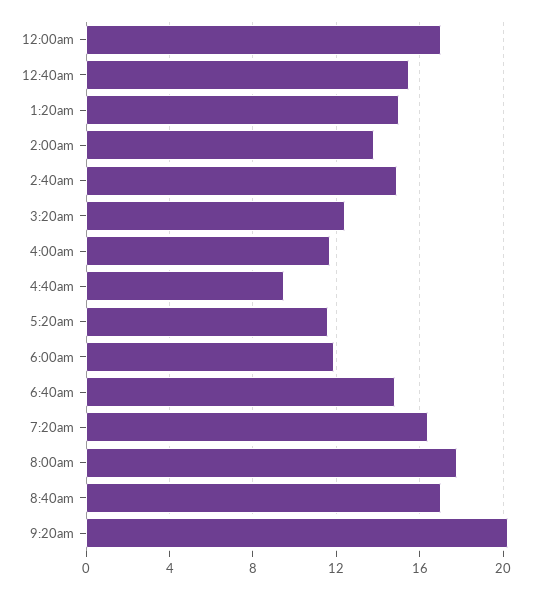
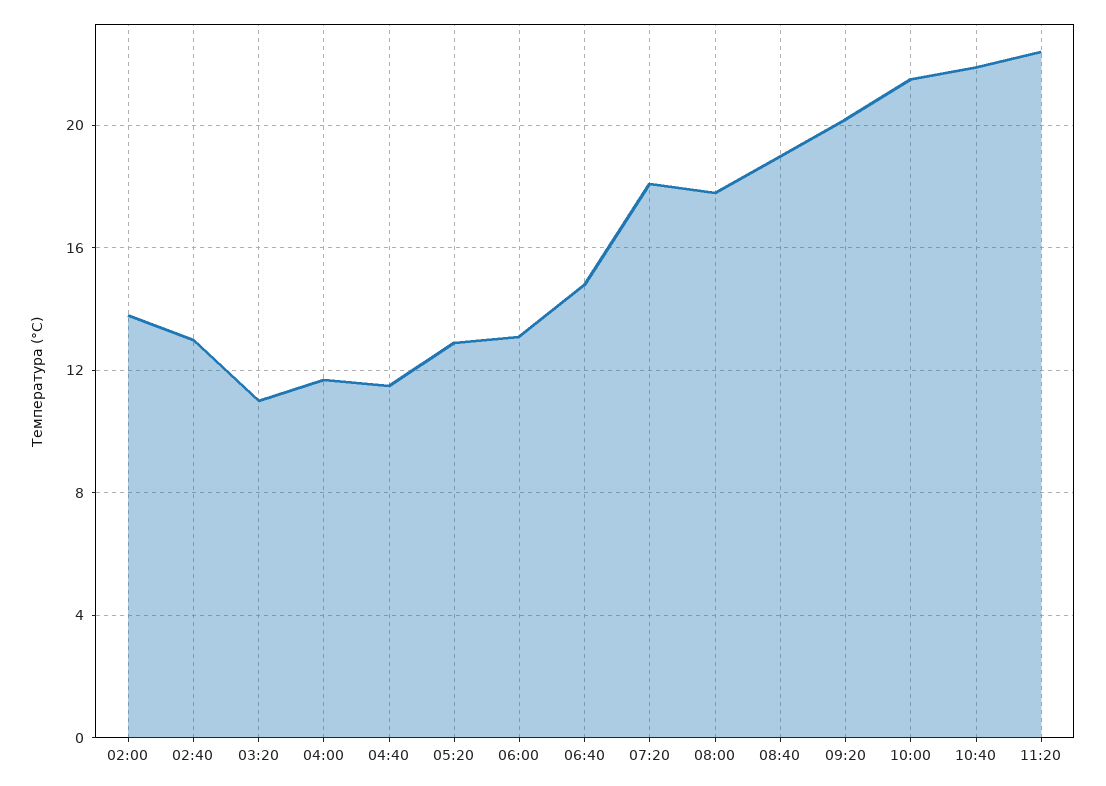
12:00am: 17 -> none
12:40am: 15.5 -> none
1:20am: 15 -> none
2:40am: 15 -> 13
3:20am: 12.5 -> 11
4:40am: 9.5 -> 11.5
5:20am: 11.5 -> 13
6:00am: 12 -> 13
7:20am: 16.5 -> 18
8:40am: 17 -> 19
10:00: none -> 21.5
10:40: none -> 22
11:20: none -> 22.5

